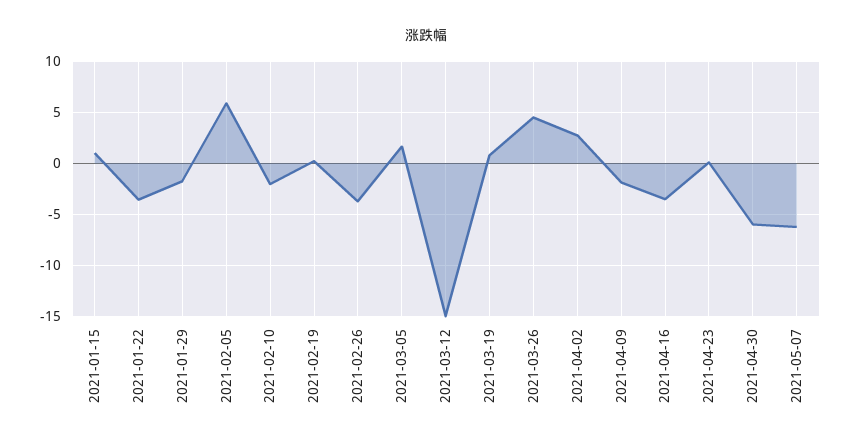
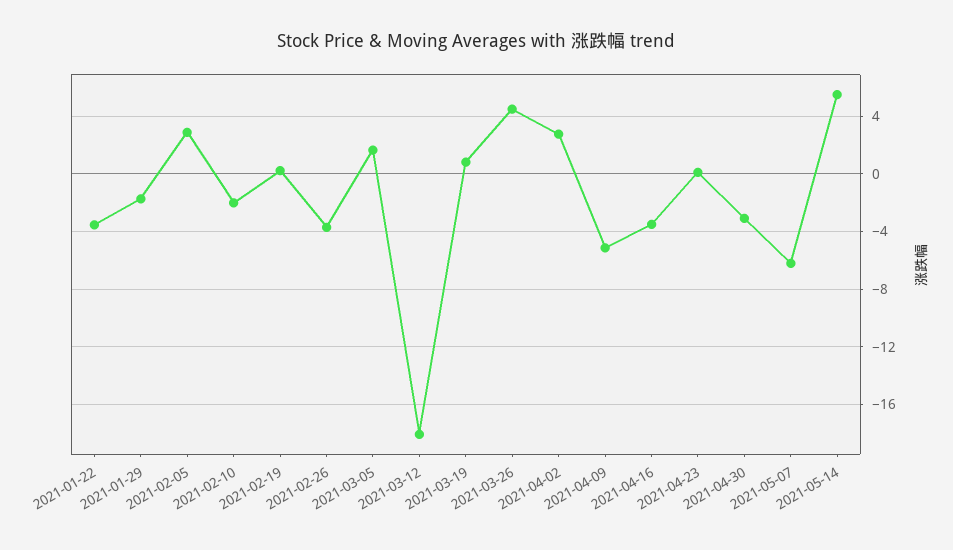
2021-01-15: 1 -> none
2021-02-05: 6 -> 3
2021-03-12: -15 -> -18
2021-04-09: -2 -> -5
2021-04-30: -6 -> -3
2021-05-14: none -> 5.5

